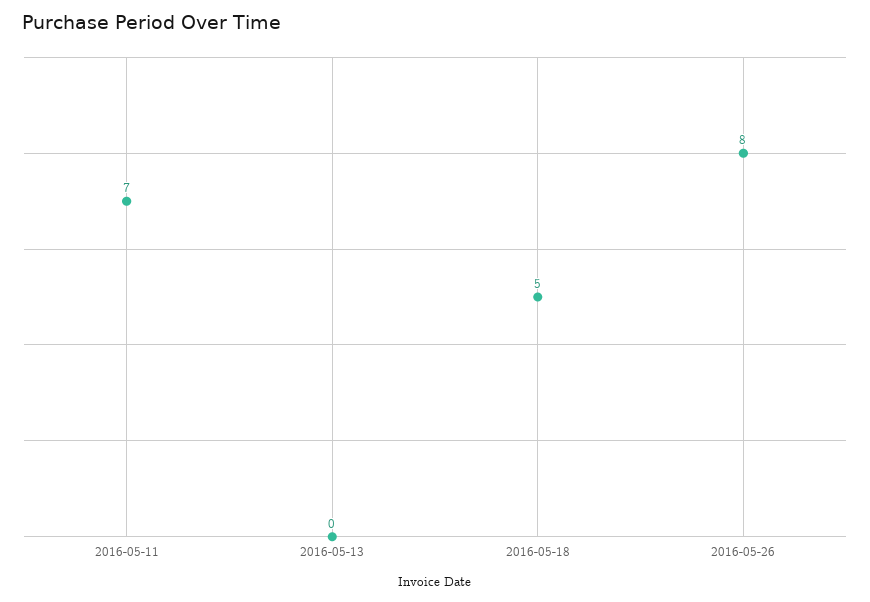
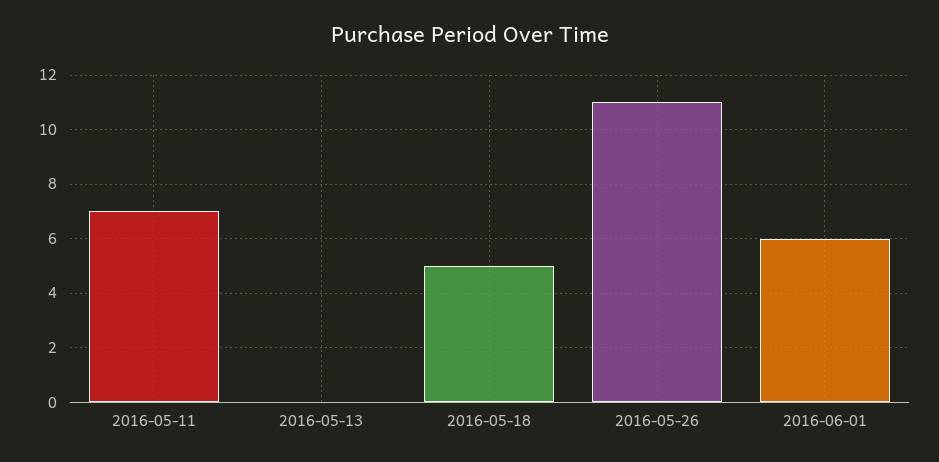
2016-05-26: 8 -> 11
2016-06-01: none -> 6

